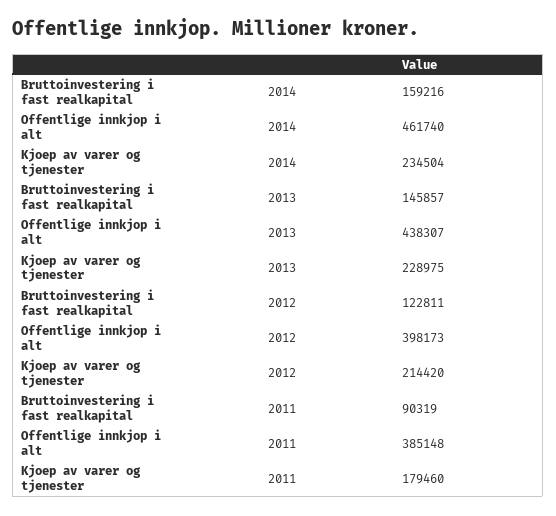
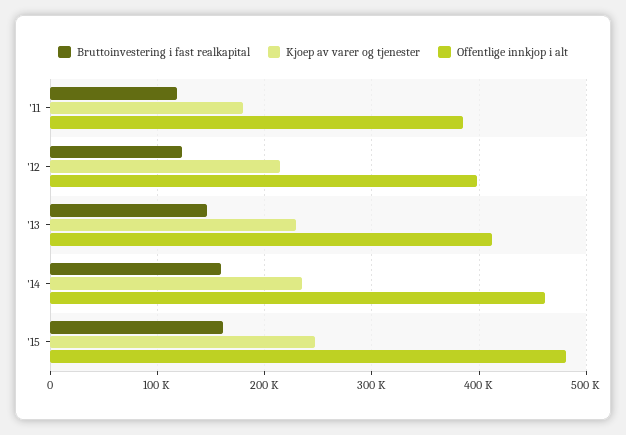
Offentlige innkjop i alt, 2013: 438307 -> 410000
Bruttoinvestering i fast realkapital, 2011: 90319 -> 120000
Bruttoinvestering i fast realkapital, '15: none -> 160000
Kjoep av varer og tjenester, '15: none -> 250000
Offentlige innkjop i alt, '15: none -> 480000

